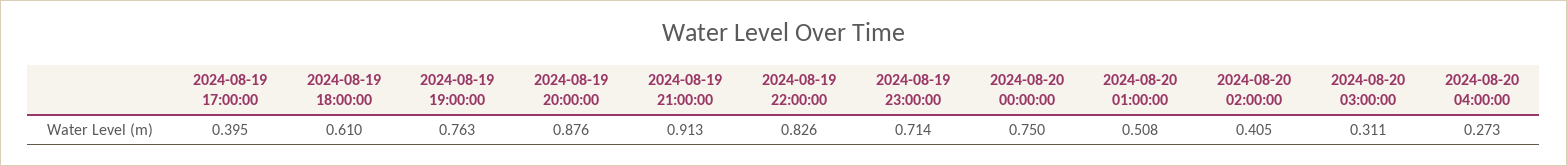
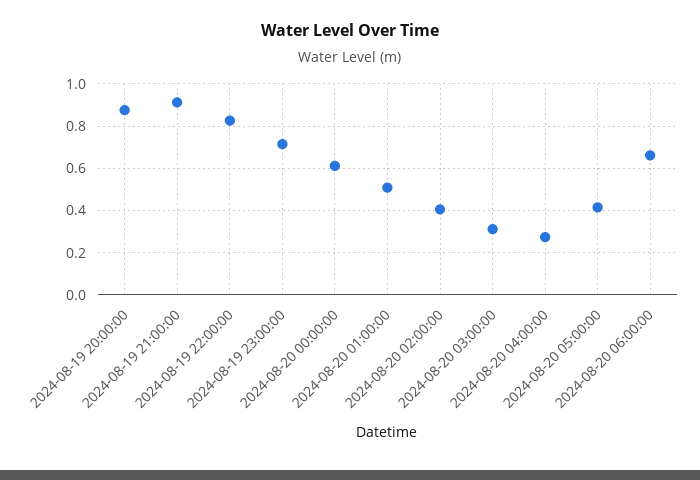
2024-08-19 17:00:00: 0.395 -> none
2024-08-19 18:00:00: 0.61 -> none
2024-08-19 19:00:00: 0.763 -> none
2024-08-20 00:00:00: 0.75 -> 0.6
2024-08-20 05:00:00: none -> 0.4
2024-08-20 06:00:00: none -> 0.65

